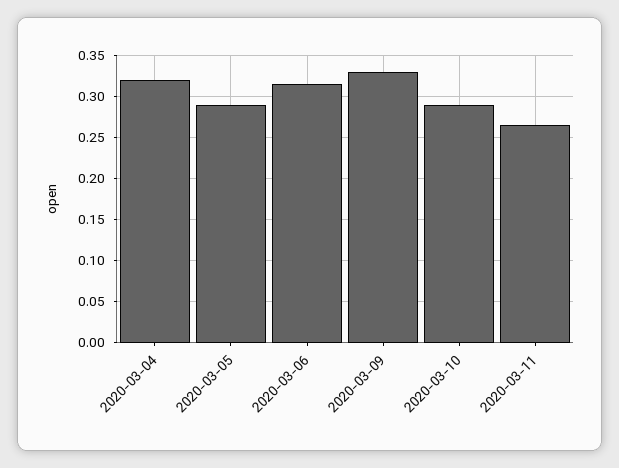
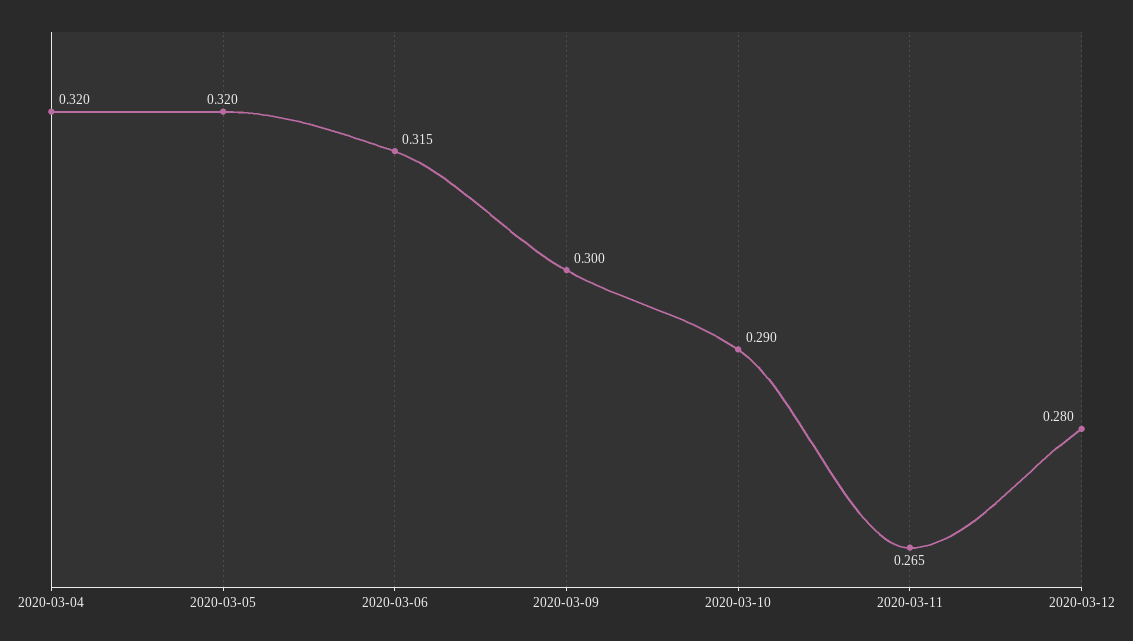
2020-03-05: 0.29 -> 0.32
2020-03-09: 0.33 -> 0.3
2020-03-12: none -> 0.28

